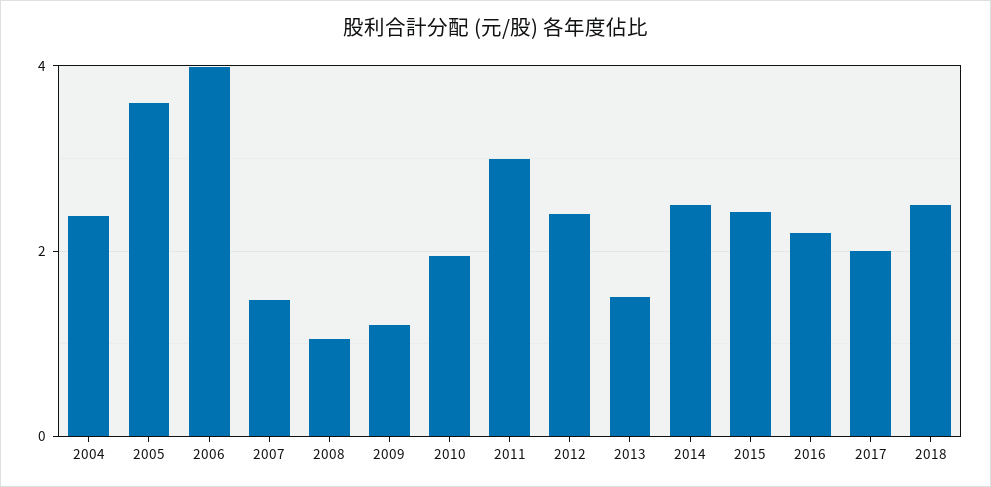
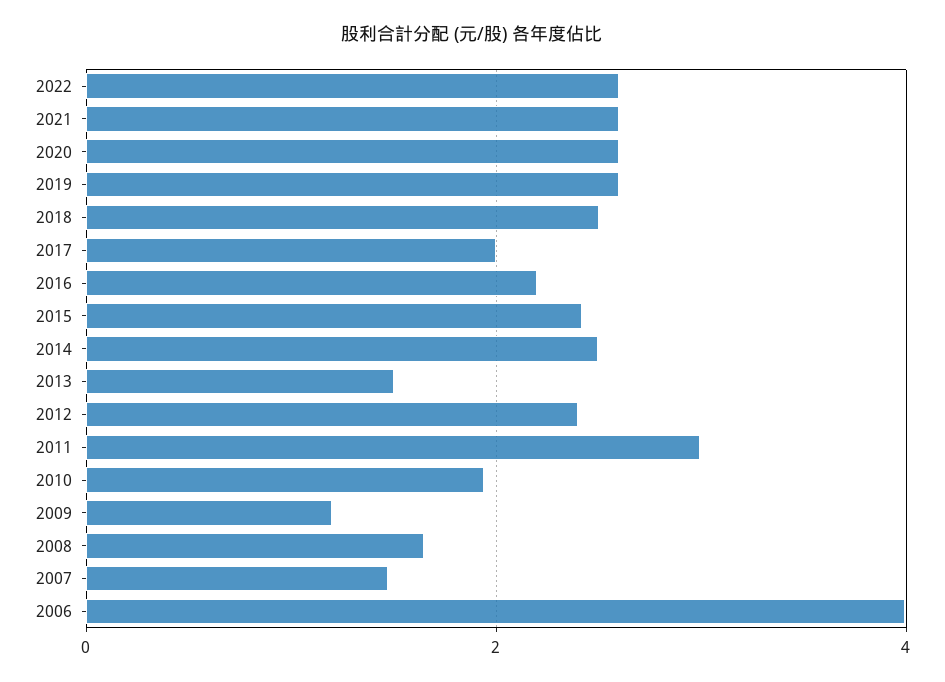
2004: 2.4 -> none
2005: 3.6 -> none
2008: 1 -> 1.6
2022: none -> 2.6
2021: none -> 2.6
2020: none -> 2.6
2019: none -> 2.6

